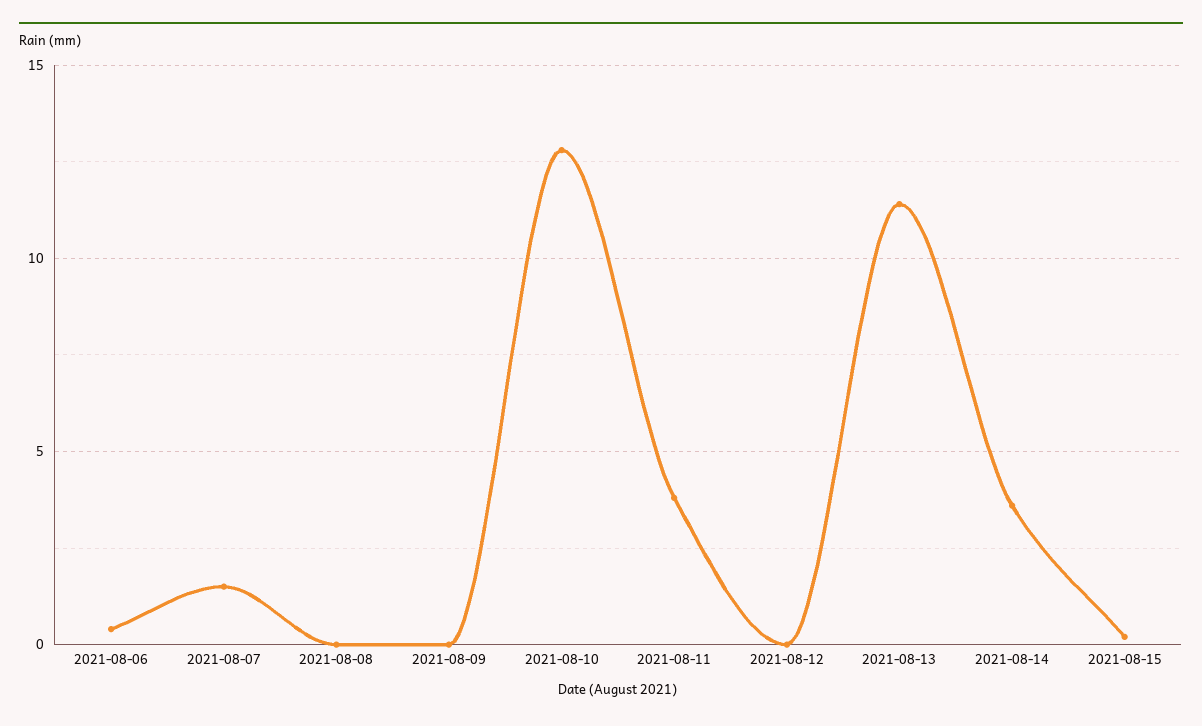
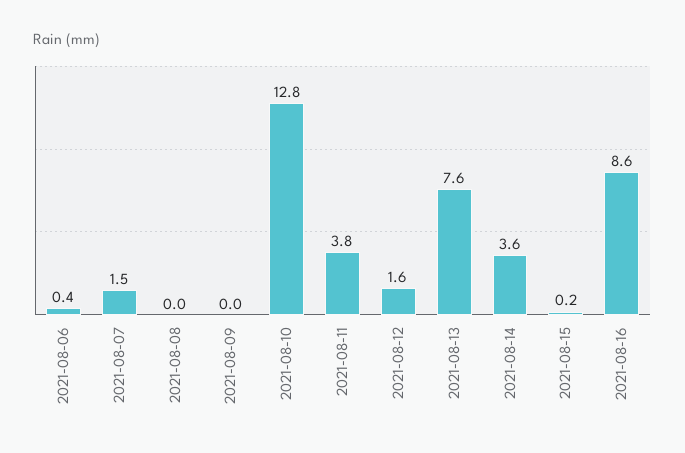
2021-08-12: 0 -> 1.6
2021-08-13: 11.5 -> 7.6
2021-08-16: none -> 8.6

